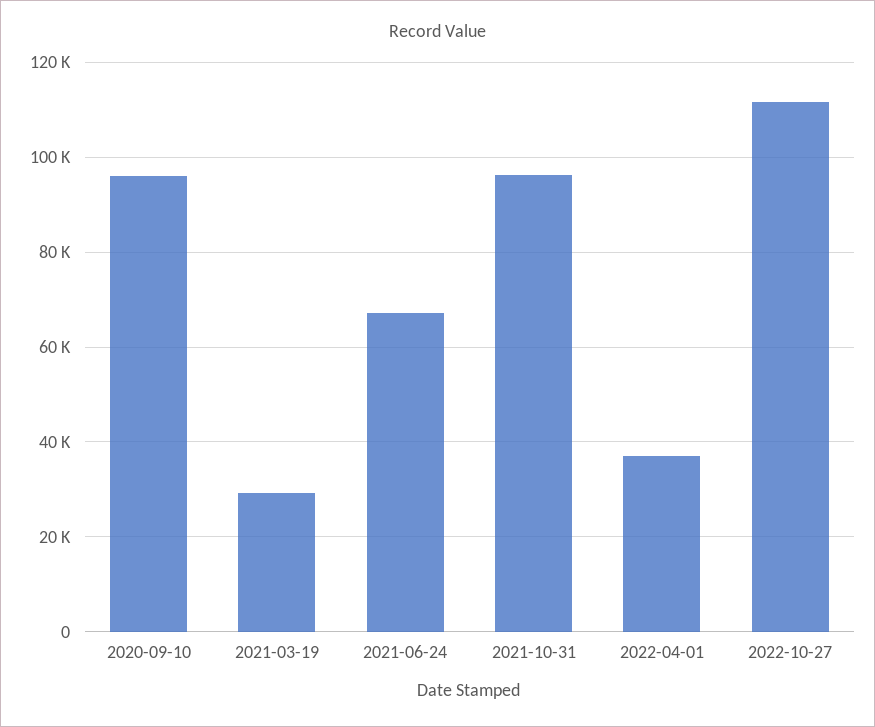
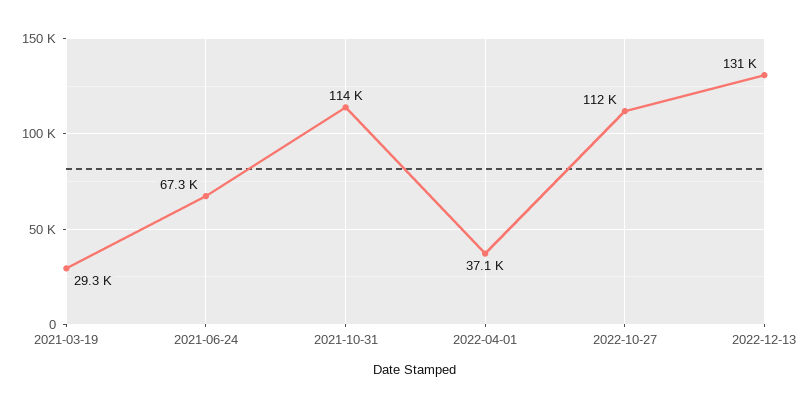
2020-09-10: 96000 -> none
2021-10-31: 96000 -> 114000
2022-12-13: none -> 131000

